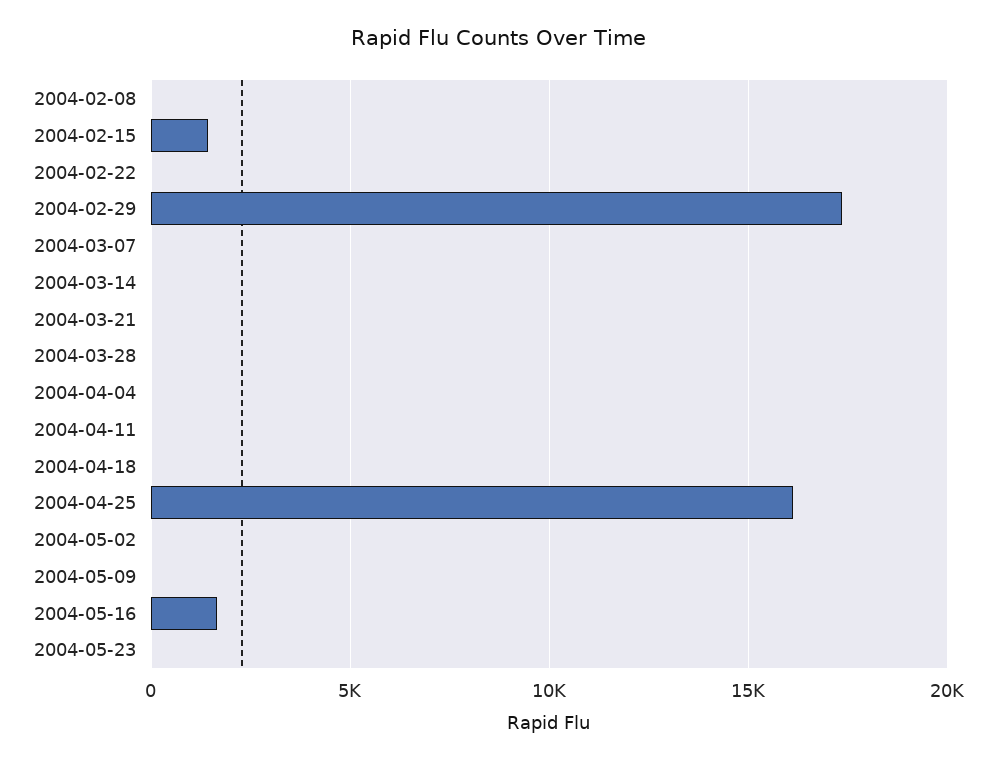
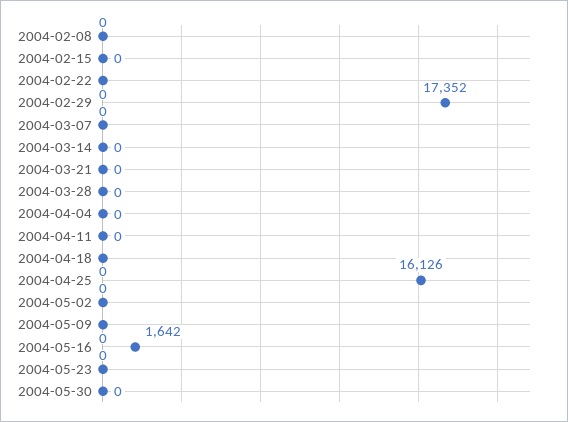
2004-02-15: 1500 -> 0
2004-05-30: none -> 0

